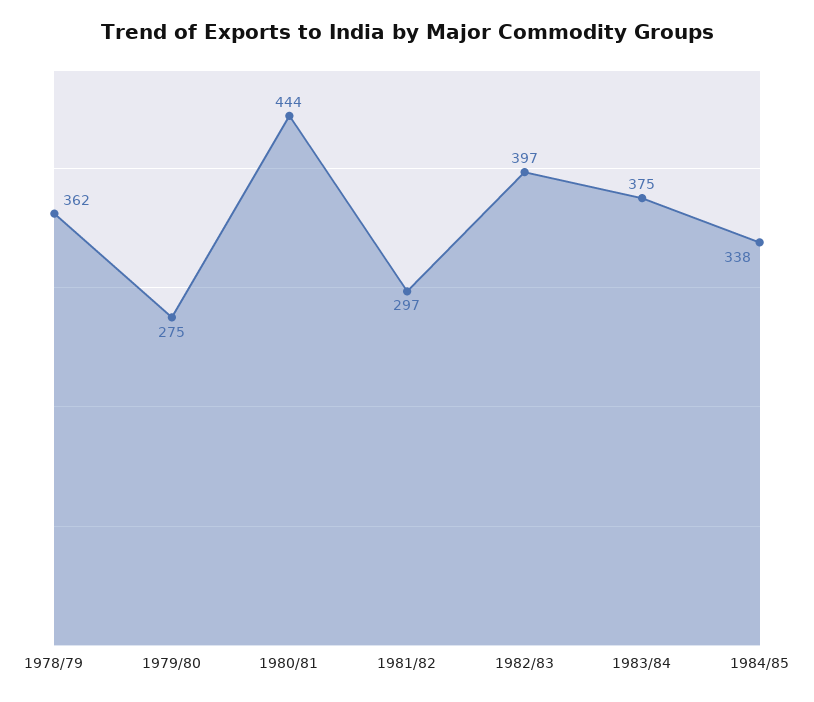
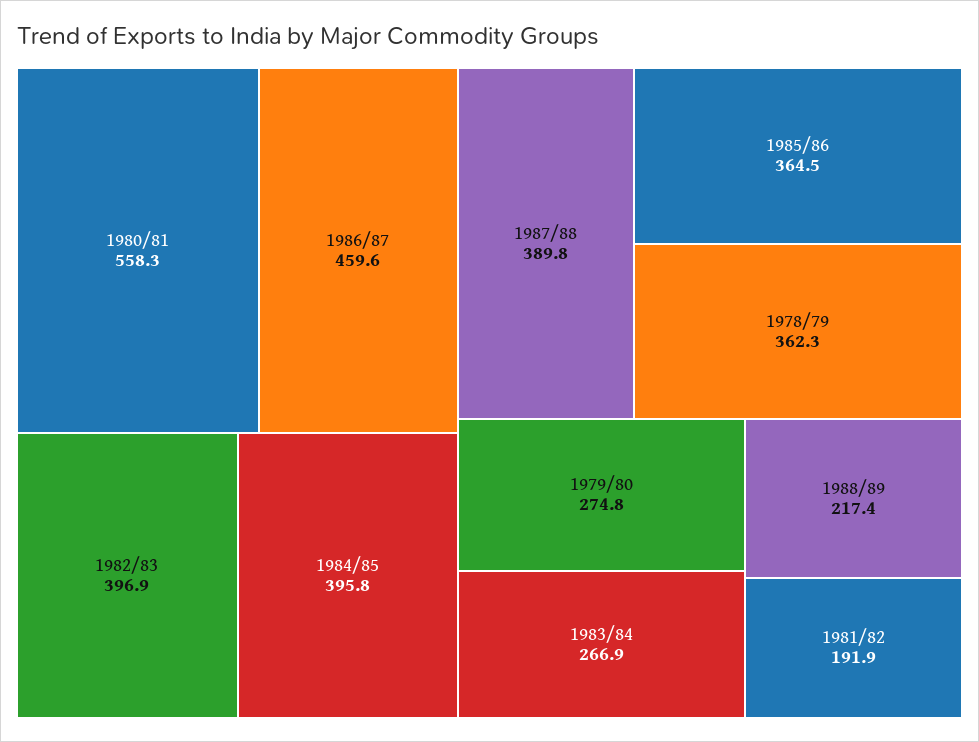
1980/81: 444 -> 558.3
1981/82: 297 -> 191.9
1983/84: 375 -> 266.9
1984/85: 338 -> 395.8
1986/87: none -> 459.6
1987/88: none -> 389.8
1985/86: none -> 364.5
1988/89: none -> 217.4

